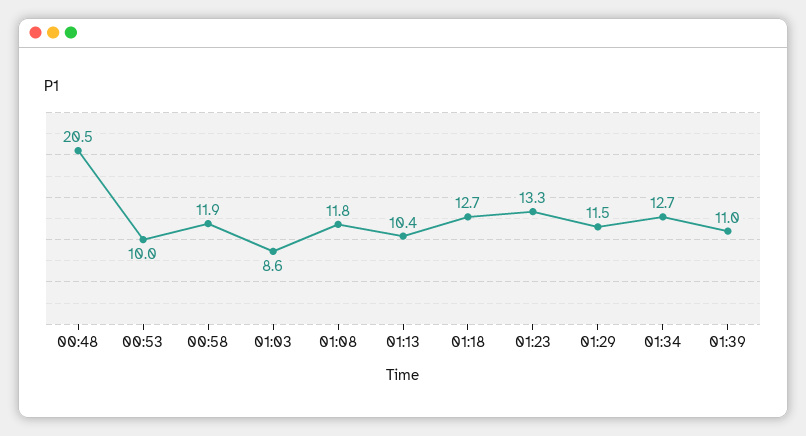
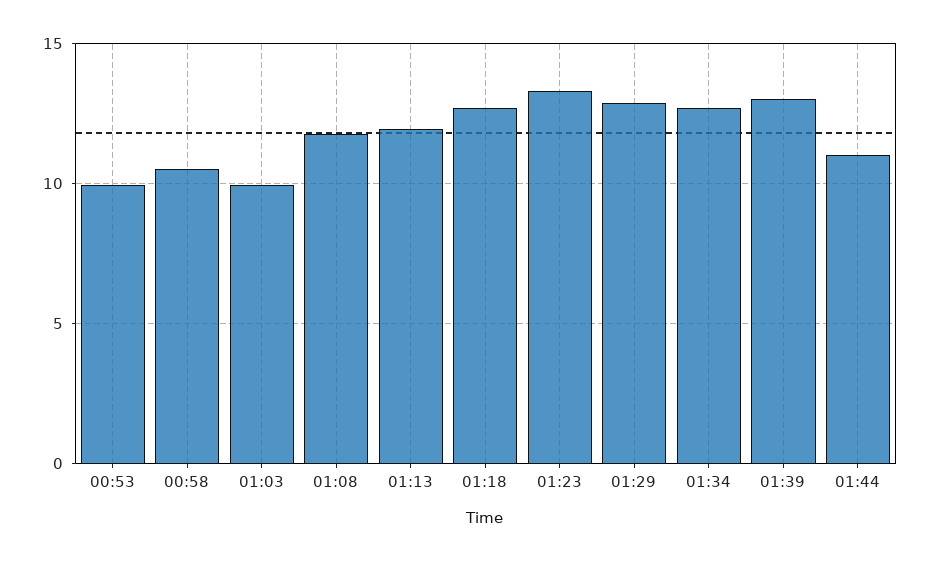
00:48: 20.5 -> none
00:58: 11.9 -> 10.5
01:03: 8.6 -> 10
01:13: 10.4 -> 12
01:29: 11.5 -> 13
01:39: 11 -> 13
01:44: none -> 11

